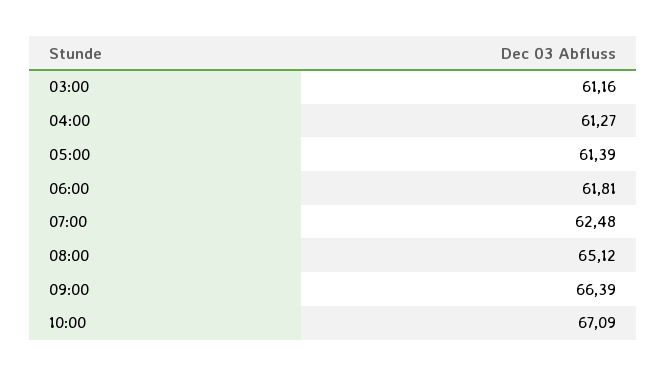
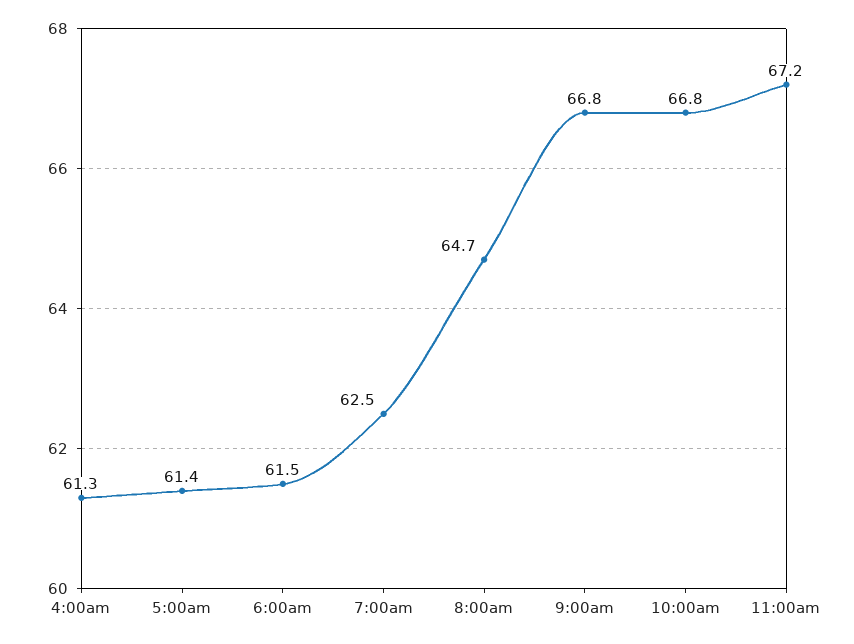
03:00: 61.16 -> none
06:00: 61.81 -> 61.5
08:00: 65.12 -> 64.7
09:00: 66.39 -> 66.8
10:00: 67.09 -> 66.8
11:00am: none -> 67.2

